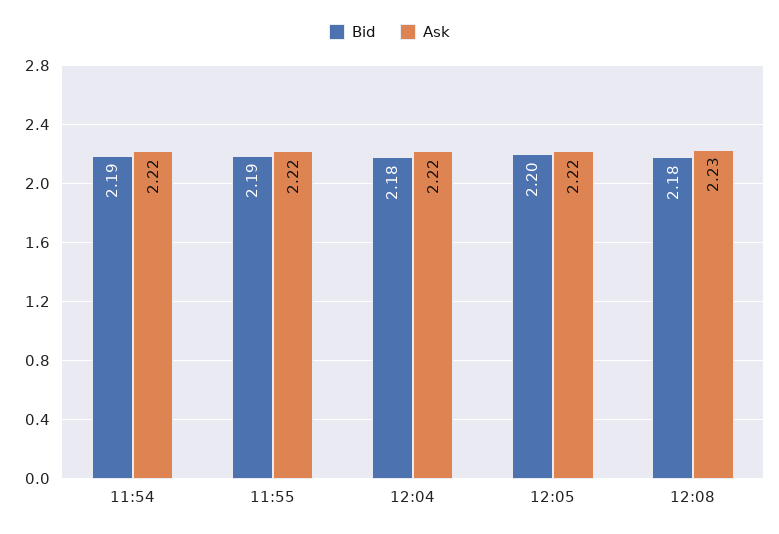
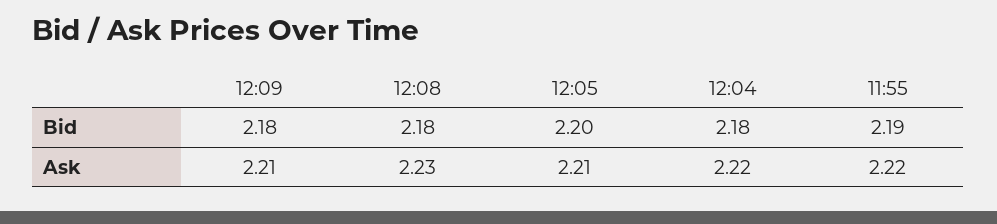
Bid, 11:54: 2.19 -> none
Ask, 11:54: 2.22 -> none
Ask, 12:05: 2.22 -> 2.21
Bid, 12:09: none -> 2.18
Ask, 12:09: none -> 2.21

